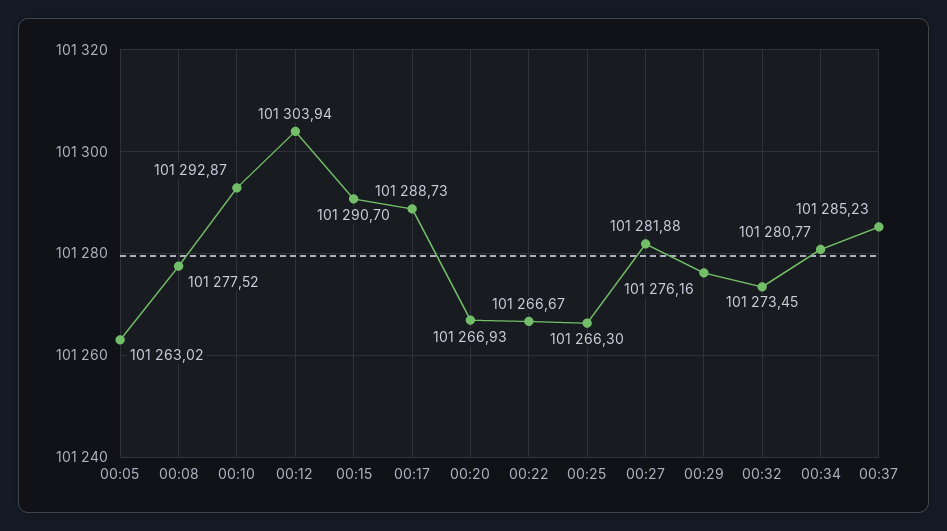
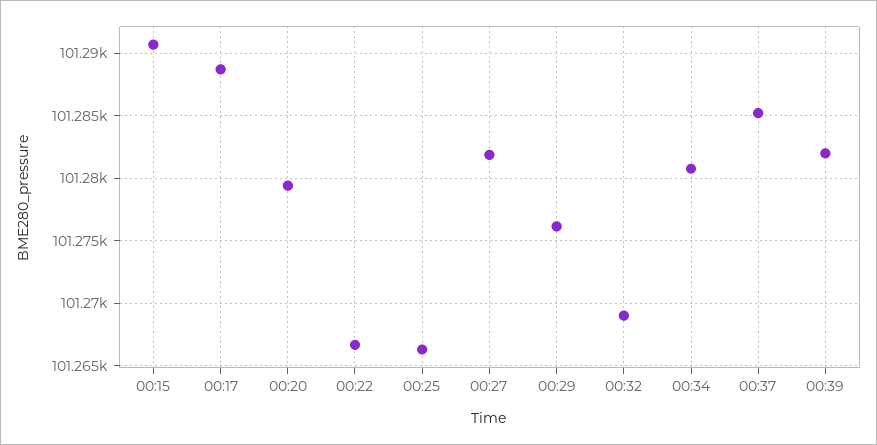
00:05: 101263.02 -> none
00:08: 101277.52 -> none
00:10: 101292.87 -> none
00:12: 101303.94 -> none
00:20: 101266.93 -> 101279.5
00:32: 101273.45 -> 101269
00:39: none -> 101282

